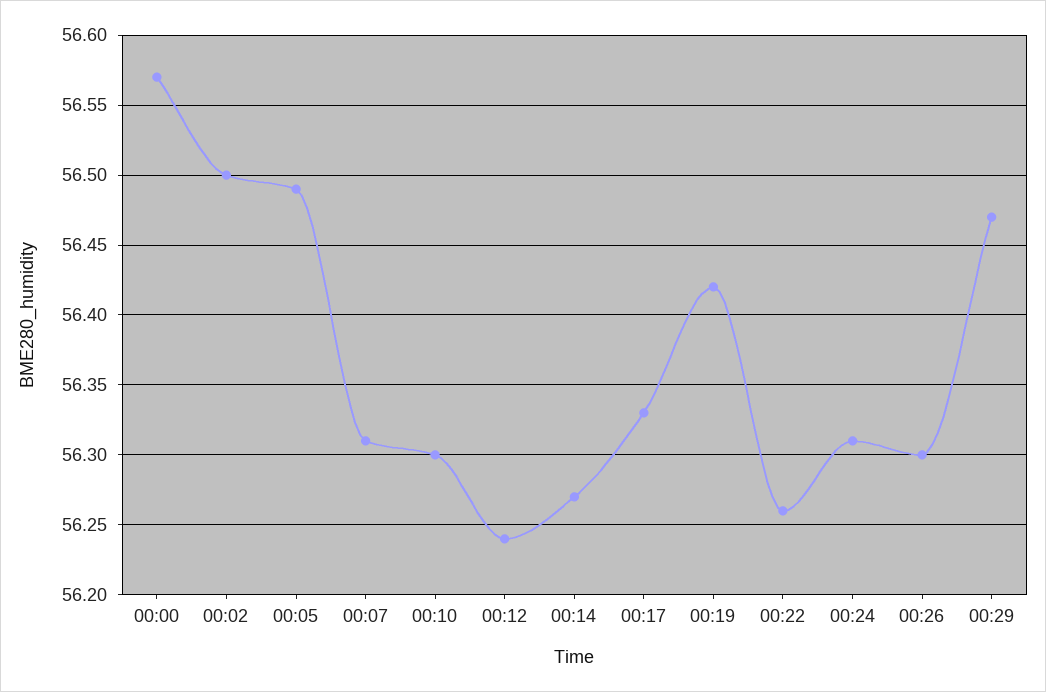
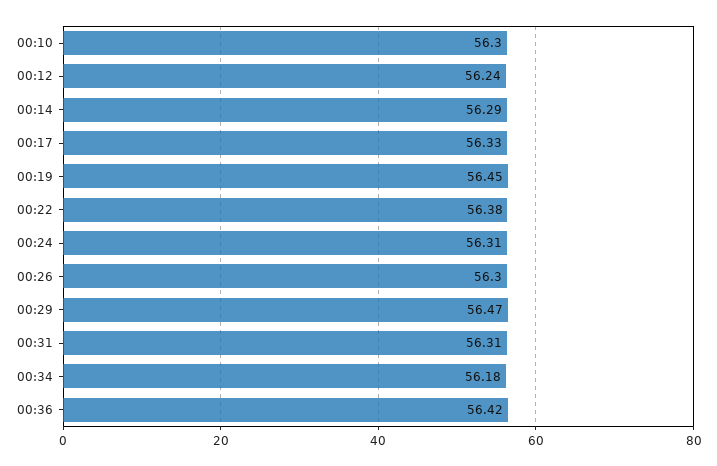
00:00: 56.57 -> none
00:02: 56.5 -> none
00:05: 56.49 -> none
00:07: 56.31 -> none
00:14: 56.27 -> 56.29
00:19: 56.42 -> 56.45
00:22: 56.26 -> 56.38
00:31: none -> 56.31
00:34: none -> 56.18
00:36: none -> 56.42

